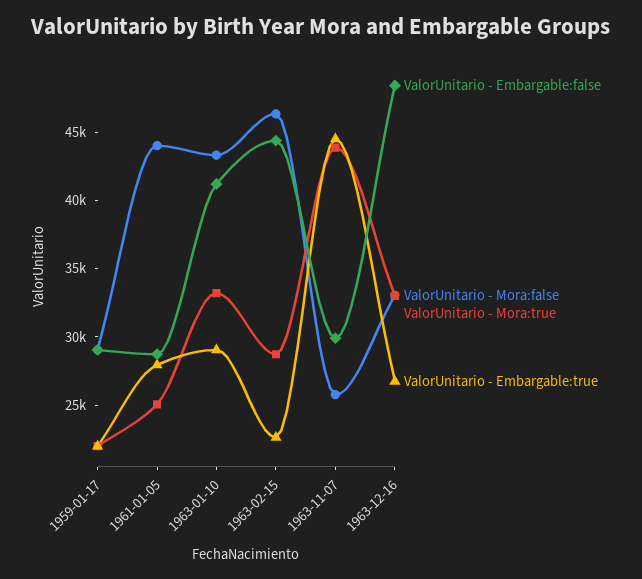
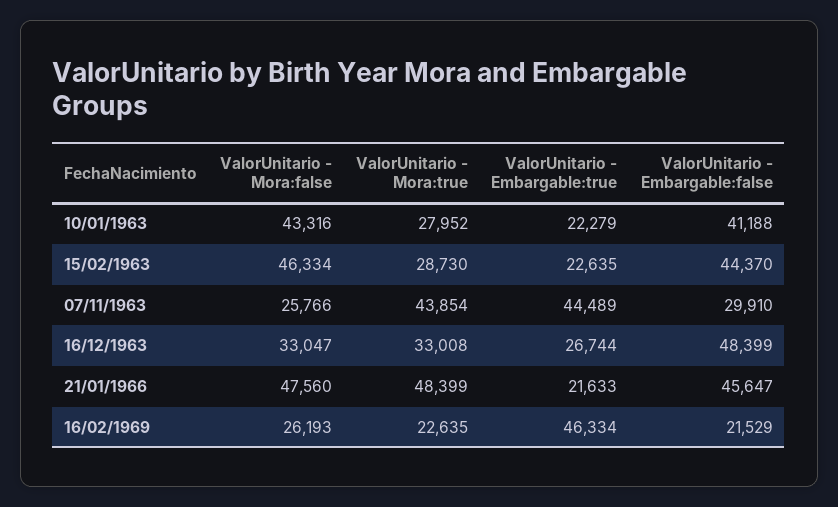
ValorUnitario - Embargable:false, 1959-01-17: 29000 -> none
ValorUnitario - Mora:false, 1959-01-17: 29000 -> none
ValorUnitario - Mora:true, 1959-01-17: 22000 -> none
ValorUnitario - Embargable:true, 1959-01-17: 22000 -> none
ValorUnitario - Embargable:false, 1961-01-05: 29000 -> none
ValorUnitario - Mora:false, 1961-01-05: 44000 -> none
ValorUnitario - Mora:true, 1961-01-05: 25000 -> none
ValorUnitario - Embargable:true, 1961-01-05: 28000 -> none
ValorUnitario - Mora:true, 1963-01-10: 33000 -> 27952
ValorUnitario - Embargable:true, 1963-01-10: 29000 -> 22279
ValorUnitario - Mora:false, 21/01/1966: none -> 47560
ValorUnitario - Mora:true, 21/01/1966: none -> 48399
ValorUnitario - Embargable:true, 21/01/1966: none -> 21633
ValorUnitario - Embargable:false, 21/01/1966: none -> 45647
ValorUnitario - Mora:false, 16/02/1969: none -> 26193
ValorUnitario - Mora:true, 16/02/1969: none -> 22635
ValorUnitario - Embargable:true, 16/02/1969: none -> 46334
ValorUnitario - Embargable:false, 16/02/1969: none -> 21529

